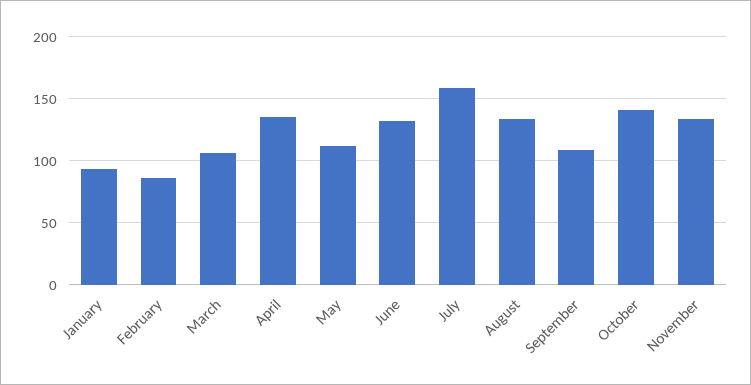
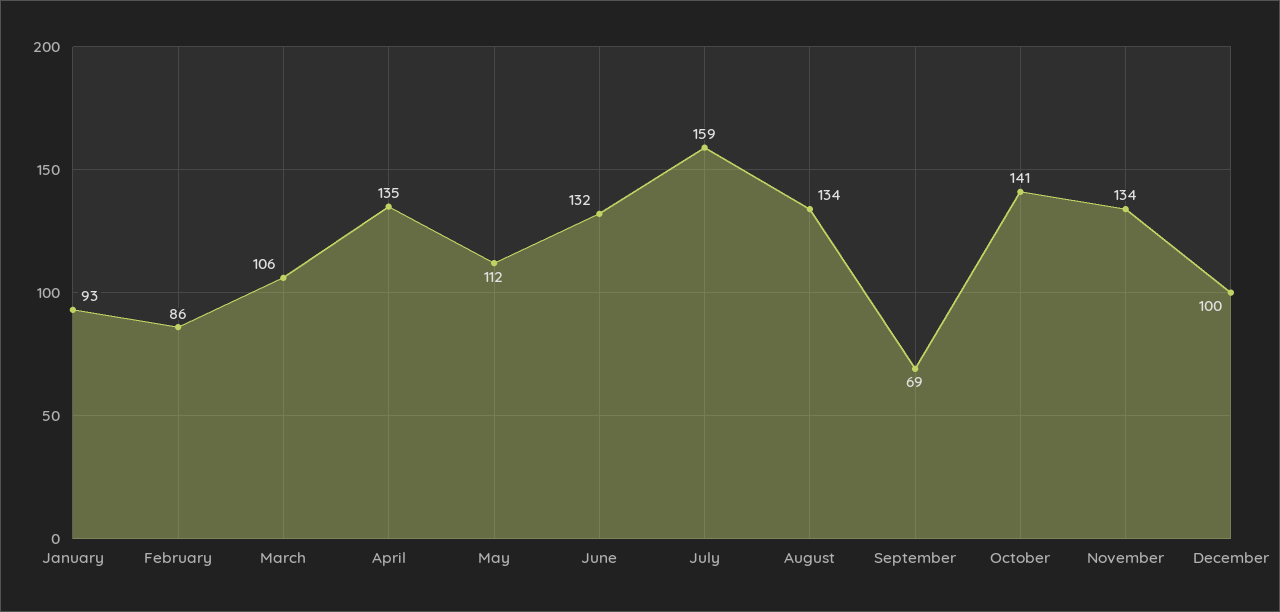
September: 110 -> 69
December: none -> 100

